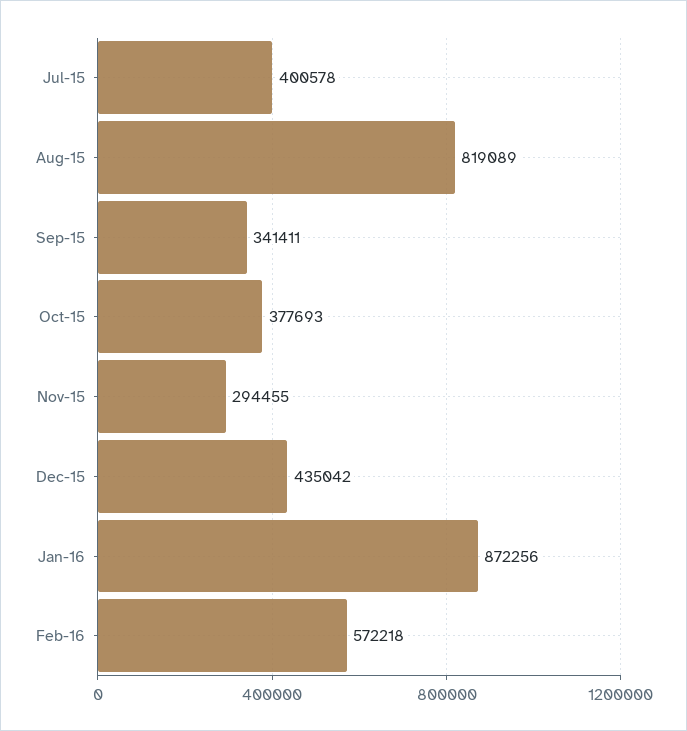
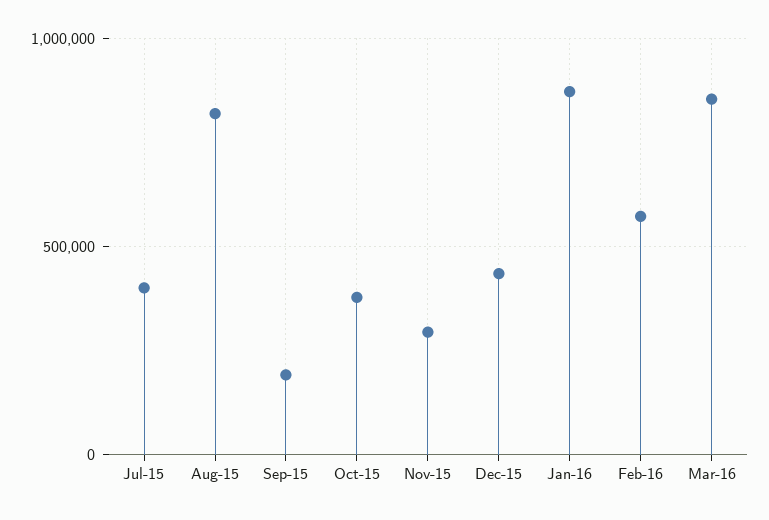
Sep-15: 341411 -> 200000
Mar-16: none -> 850000

